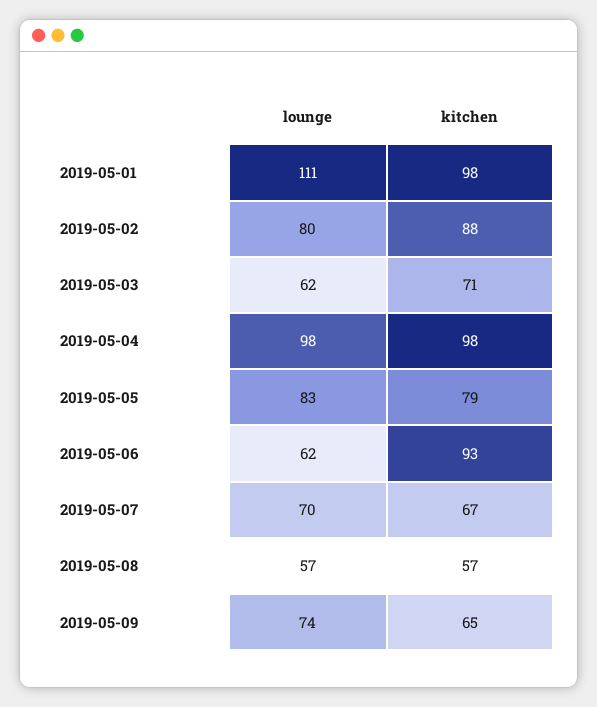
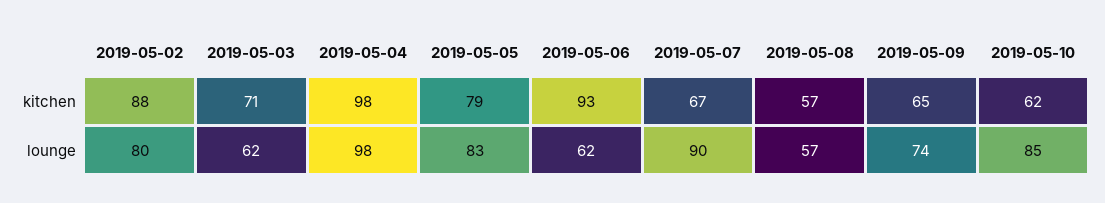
lounge, 2019-05-01: 111 -> none
kitchen, 2019-05-01: 98 -> none
lounge, 2019-05-07: 70 -> 90
kitchen, 2019-05-10: none -> 62
lounge, 2019-05-10: none -> 85

